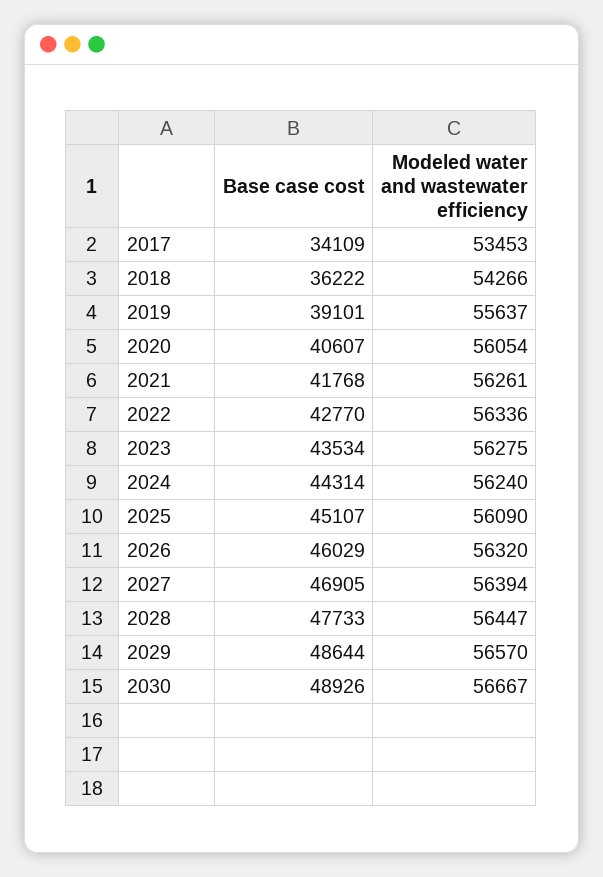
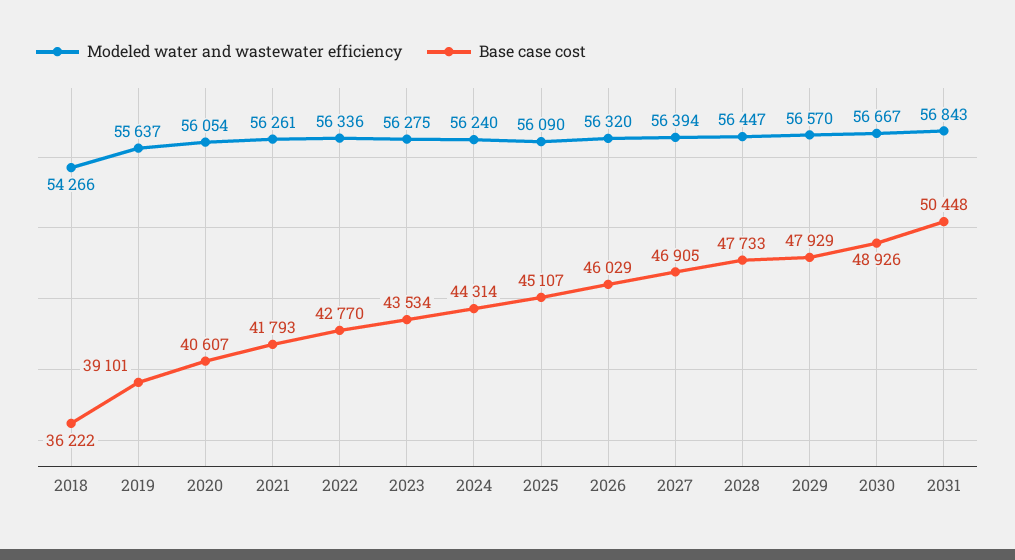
Base case cost, 2017: 34109 -> none
Modeled water and wastewater efficiency, 2017: 53453 -> none
Base case cost, 2021: 41768 -> 41793
Base case cost, 2029: 48644 -> 47929
Modeled water and wastewater efficiency, 2031: none -> 56843
Base case cost, 2031: none -> 50448

